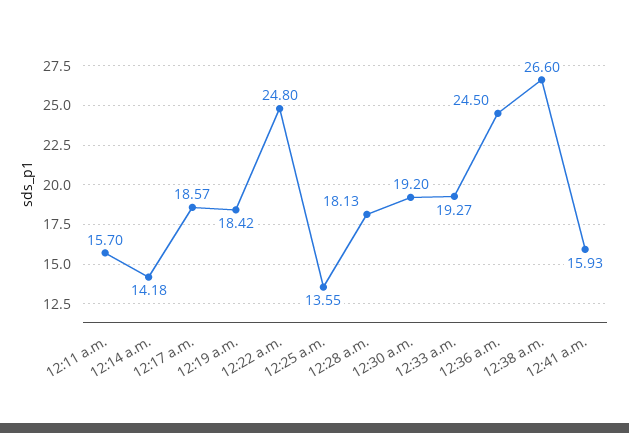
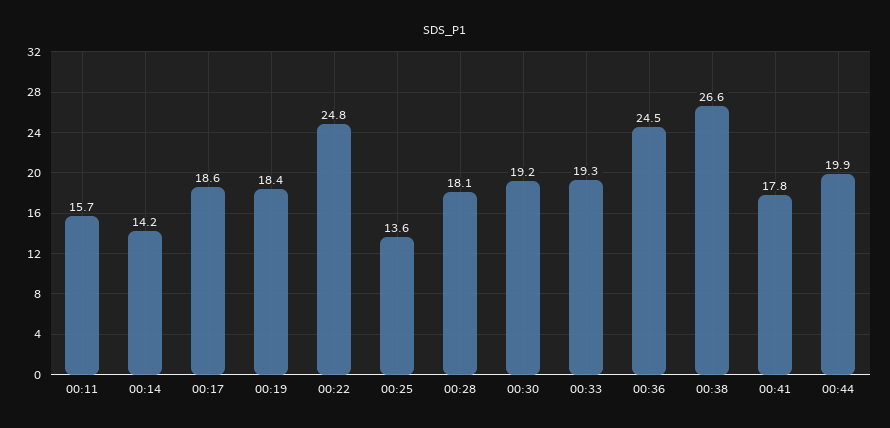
12:41 a.m.: 15.93 -> 17.8
00:44: none -> 19.9

